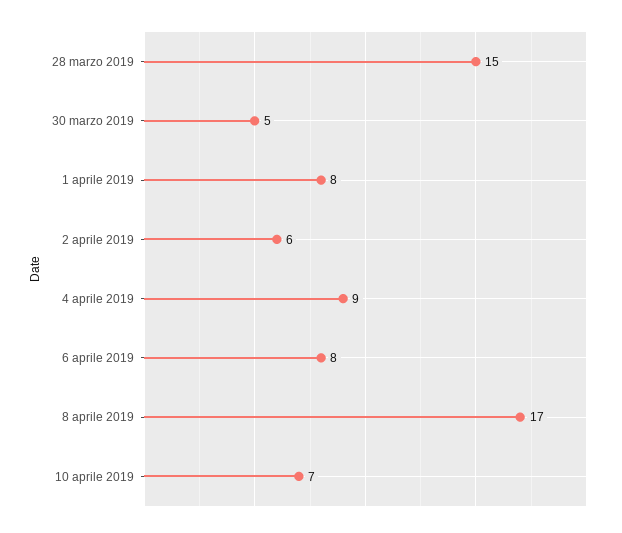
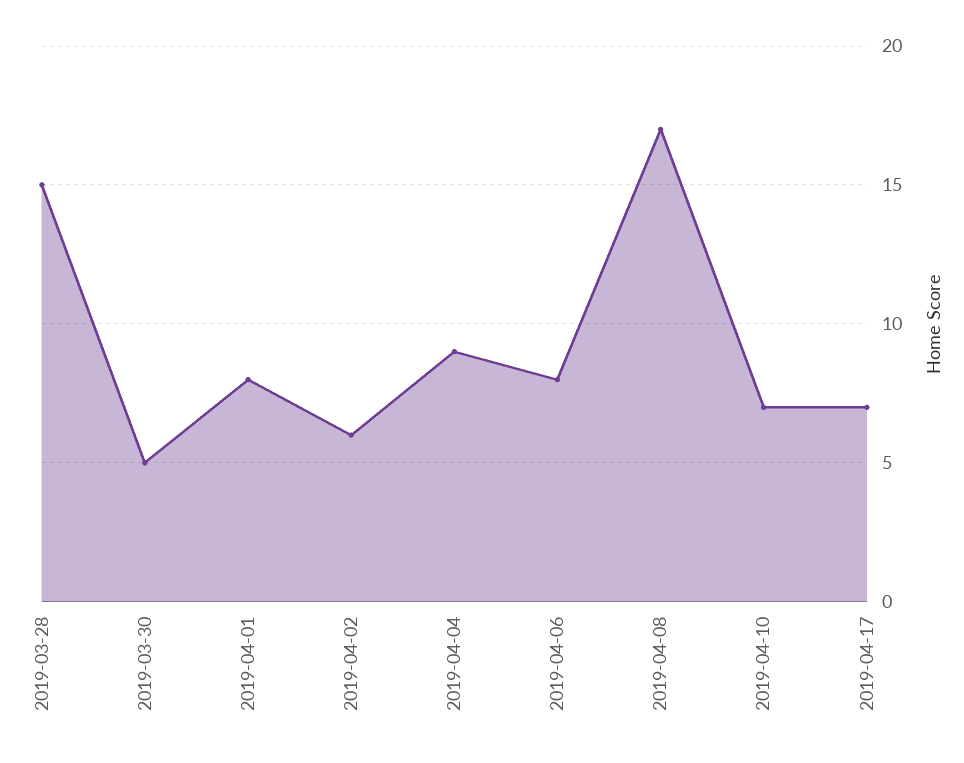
2019-04-17: none -> 7

